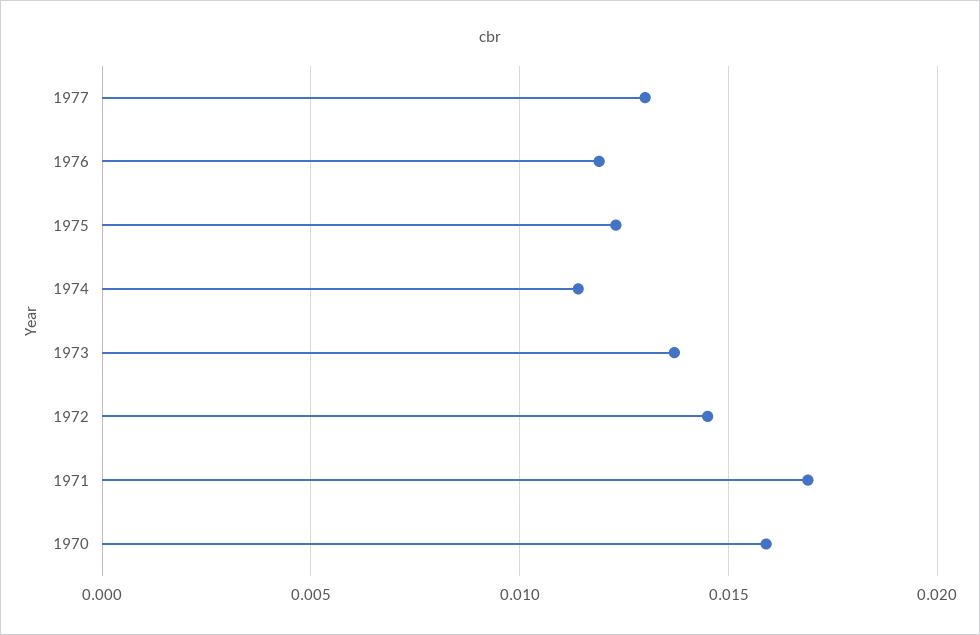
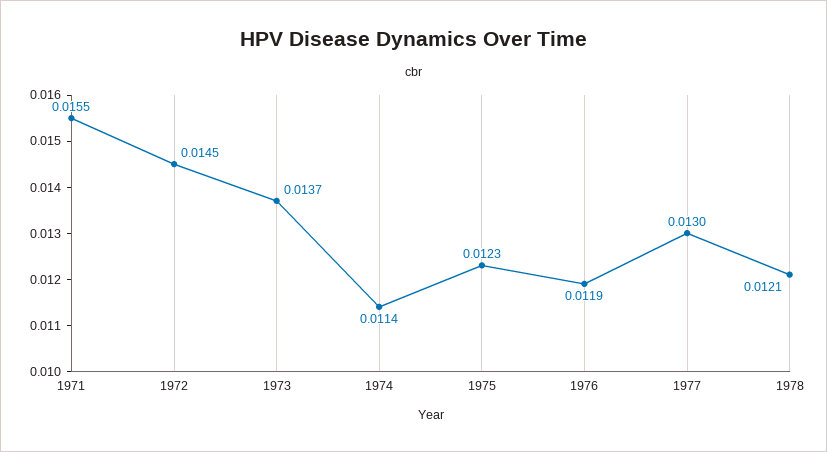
1971: 0.017 -> 0.0155
1970: 0.016 -> none
1978: none -> 0.0121

